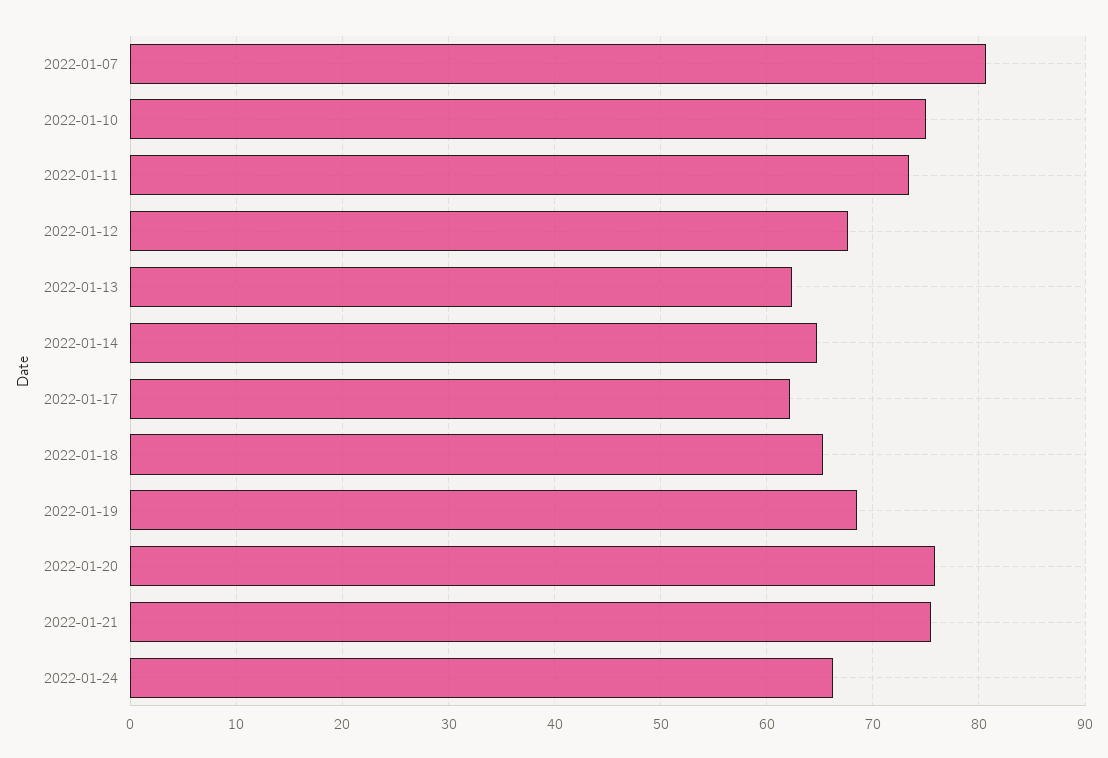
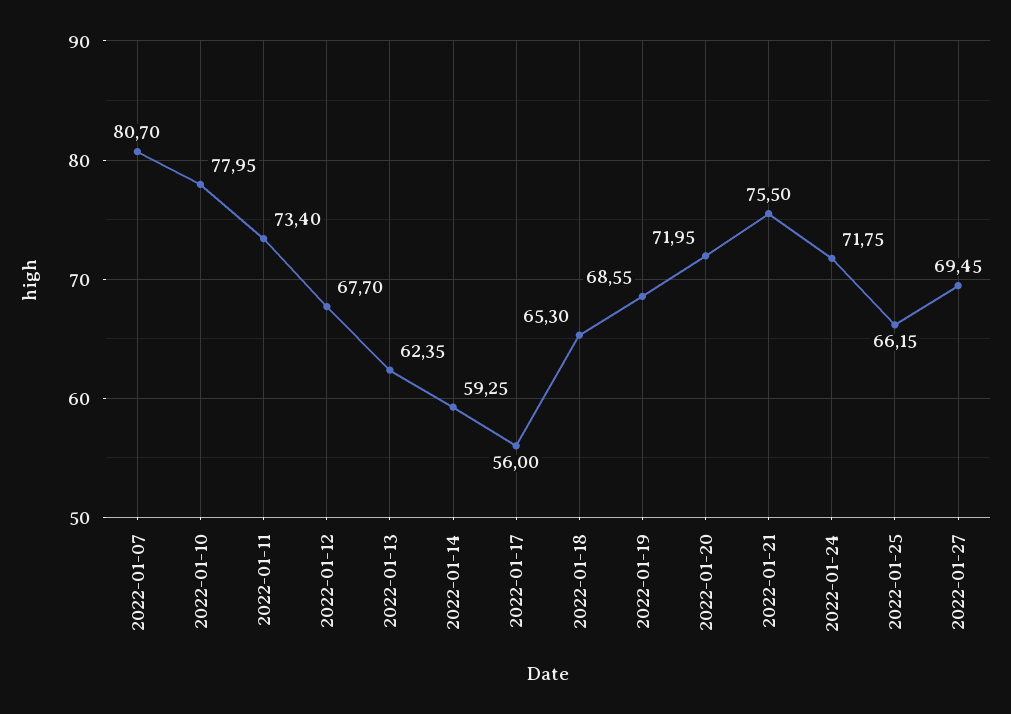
2022-01-10: 75 -> 77.95
2022-01-14: 65 -> 59.25
2022-01-17: 62 -> 56
2022-01-20: 76 -> 71.95
2022-01-24: 66 -> 71.75
2022-01-25: none -> 66.15
2022-01-27: none -> 69.45

